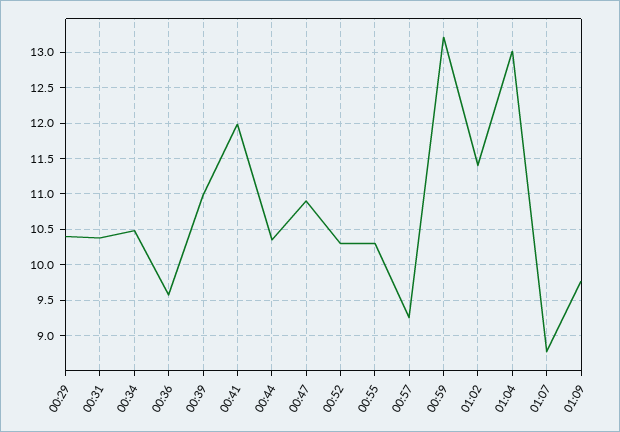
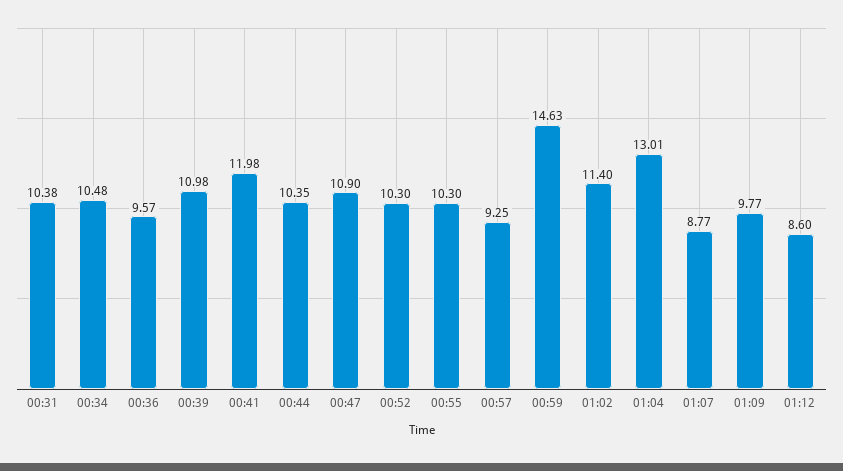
00:29: 10.4 -> none
00:59: 13.2 -> 14.63
01:12: none -> 8.6

